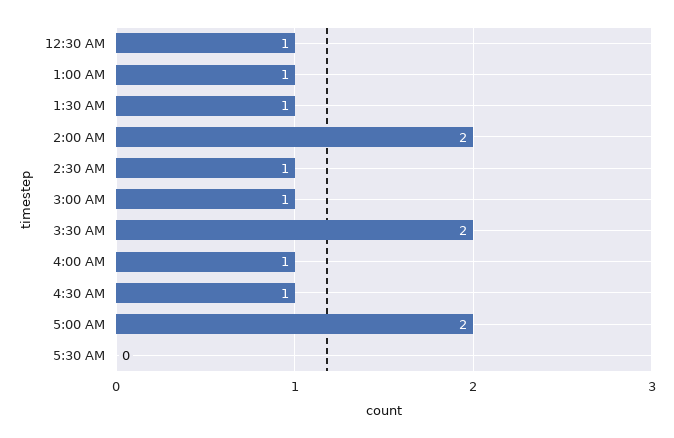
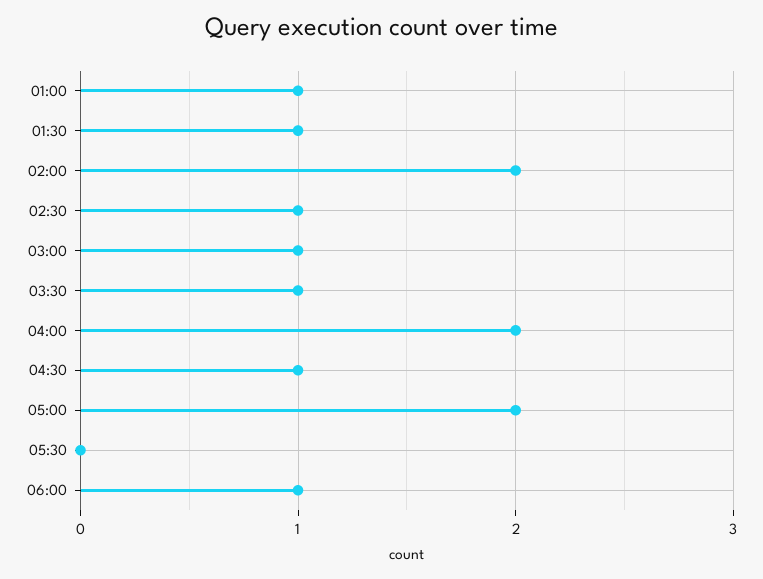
12:30 AM: 1 -> none
3:30 AM: 2 -> 1
4:00 AM: 1 -> 2
06:00: none -> 1

